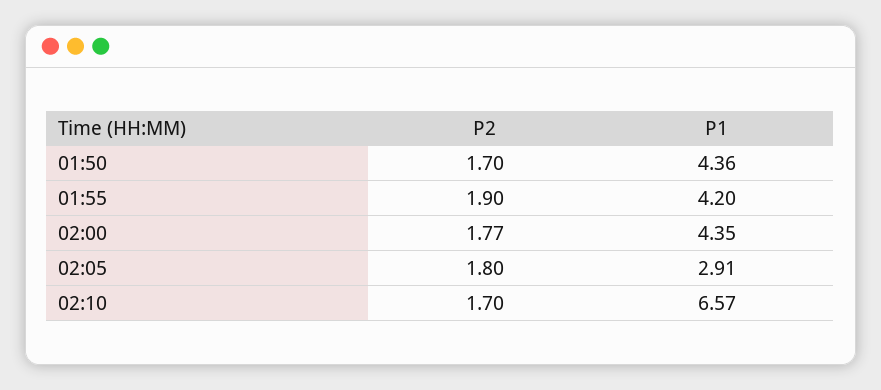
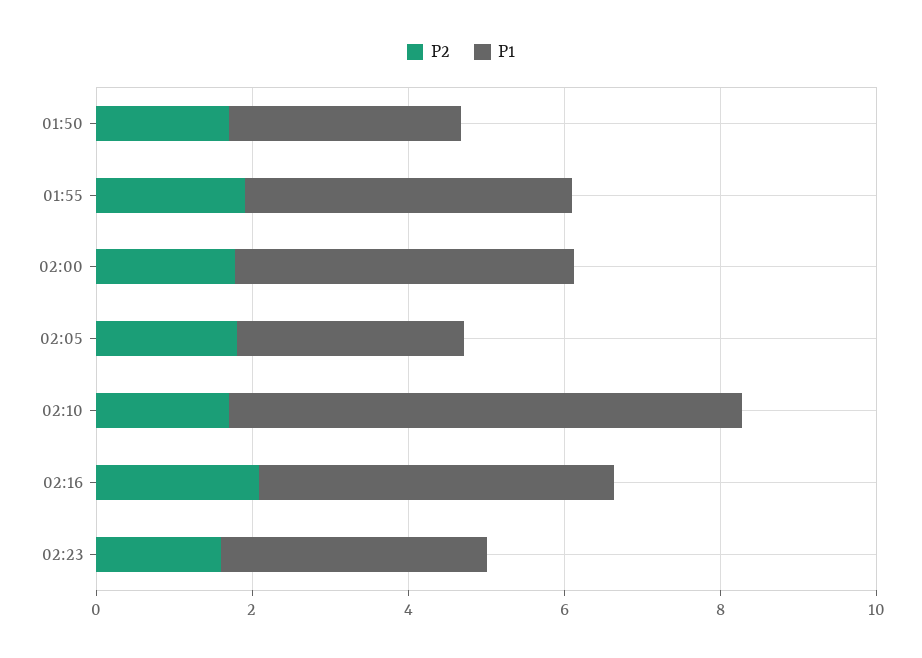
P1, 01:50: 4.36 -> 3
P2, 02:16: none -> 2
P1, 02:16: none -> 4.5
P2, 02:23: none -> 1.5
P1, 02:23: none -> 3.5

